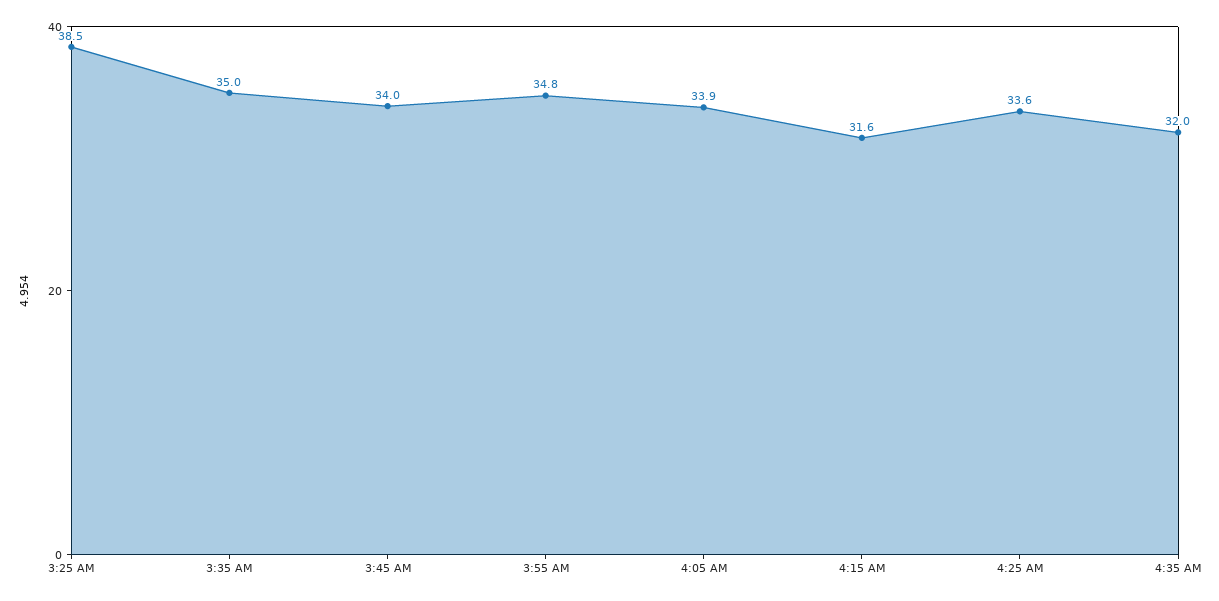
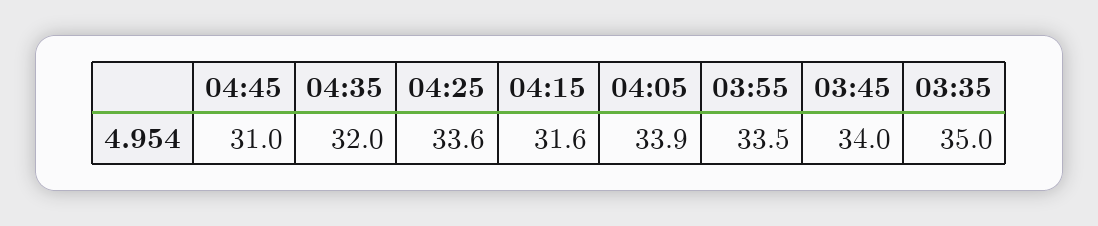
3:25 AM: 38.5 -> none
3:55 AM: 34.8 -> 33.5
04:45: none -> 31

